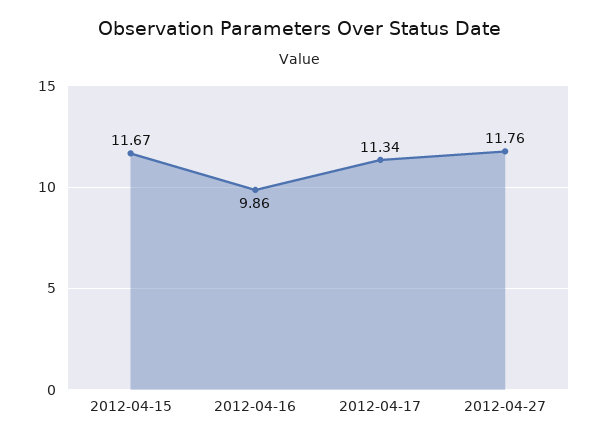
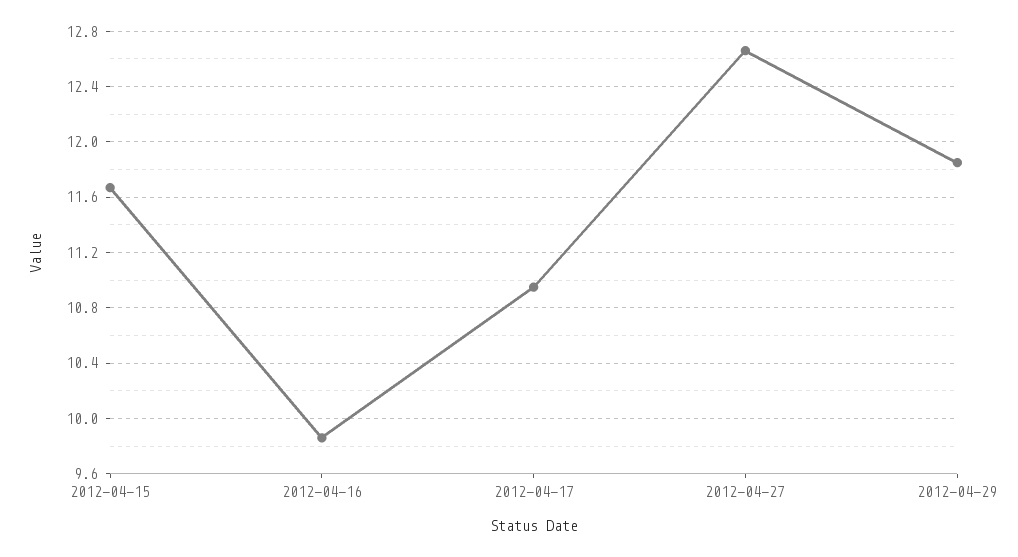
2012-04-17: 11.34 -> 10.95
2012-04-27: 11.76 -> 12.65
2012-04-29: none -> 11.85

